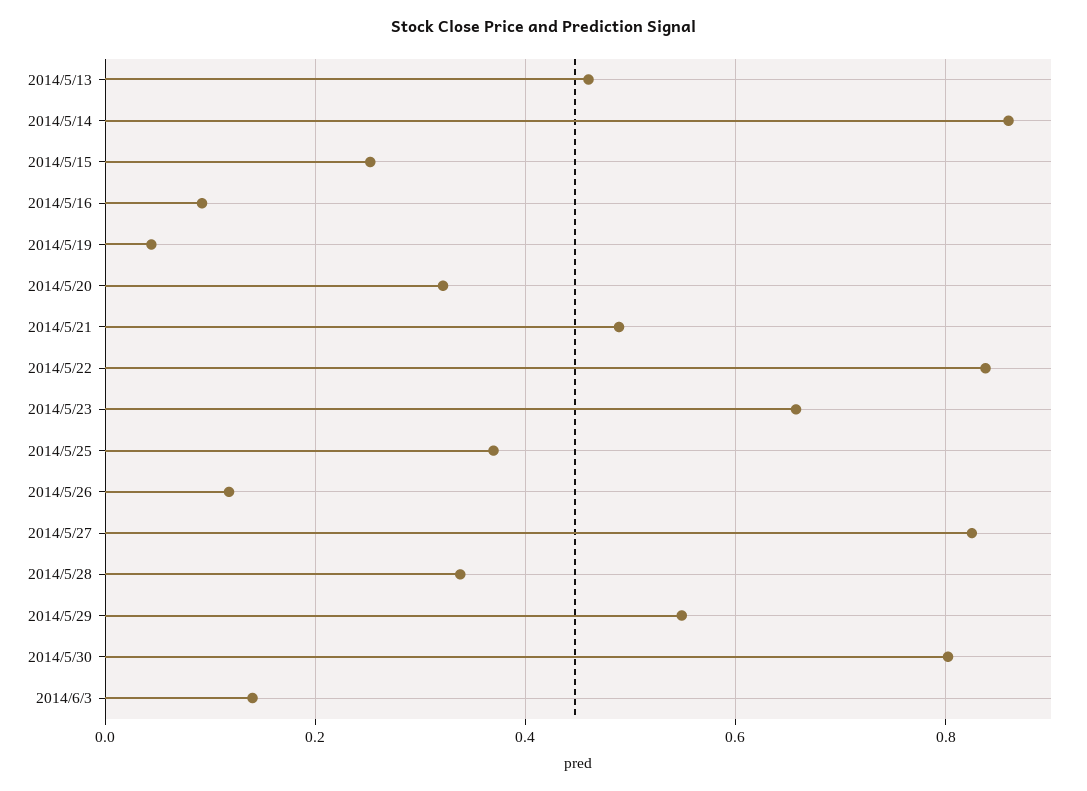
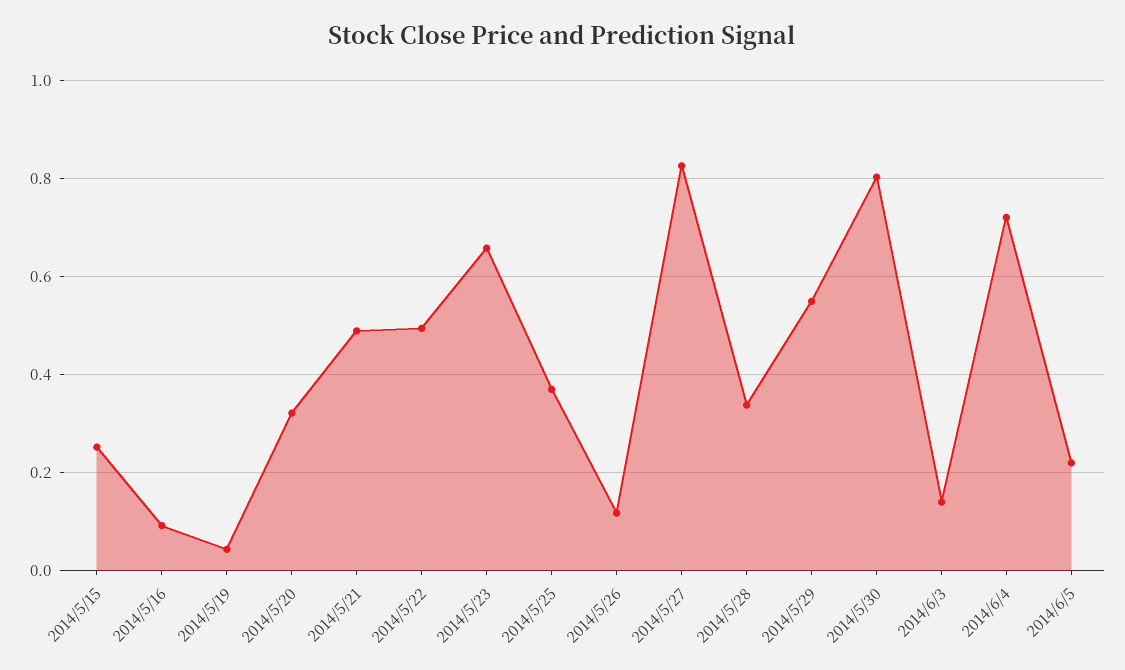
2014/5/13: 0.46 -> none
2014/5/14: 0.86 -> none
2014/5/22: 0.84 -> 0.5
2014/6/4: none -> 0.72
2014/6/5: none -> 0.22

